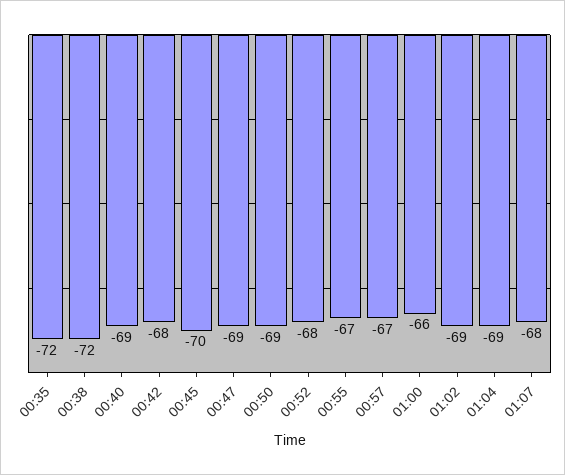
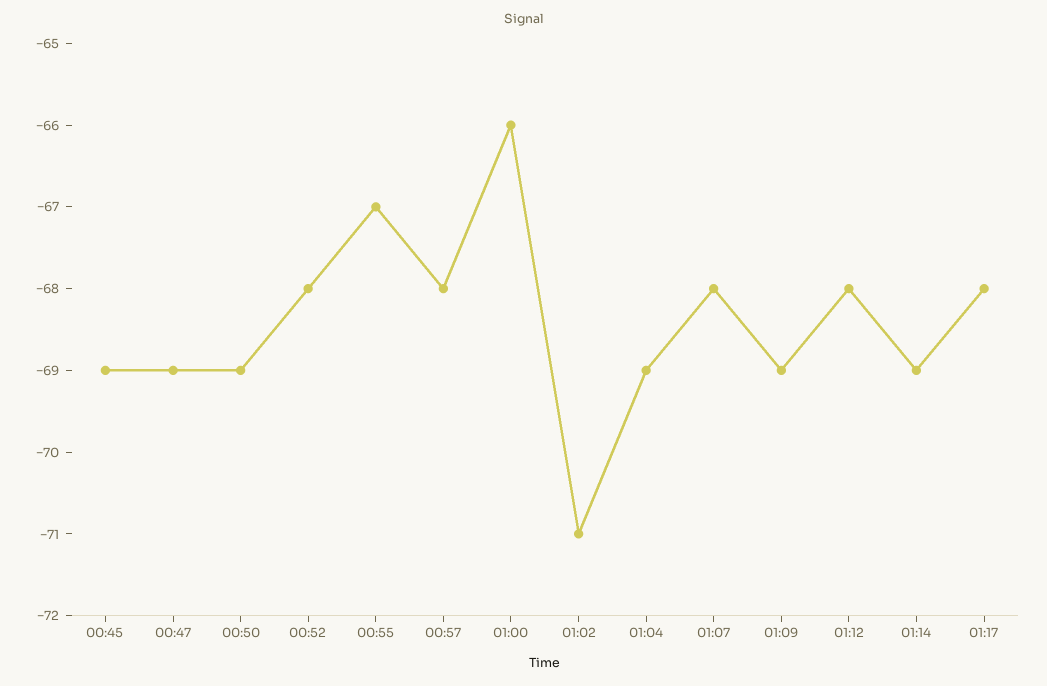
00:35: -72 -> none
00:38: -72 -> none
00:40: -69 -> none
00:42: -68 -> none
00:45: -70 -> -69
00:57: -67 -> -68
01:02: -69 -> -71
01:09: none -> -69
01:12: none -> -68
01:14: none -> -69
01:17: none -> -68

